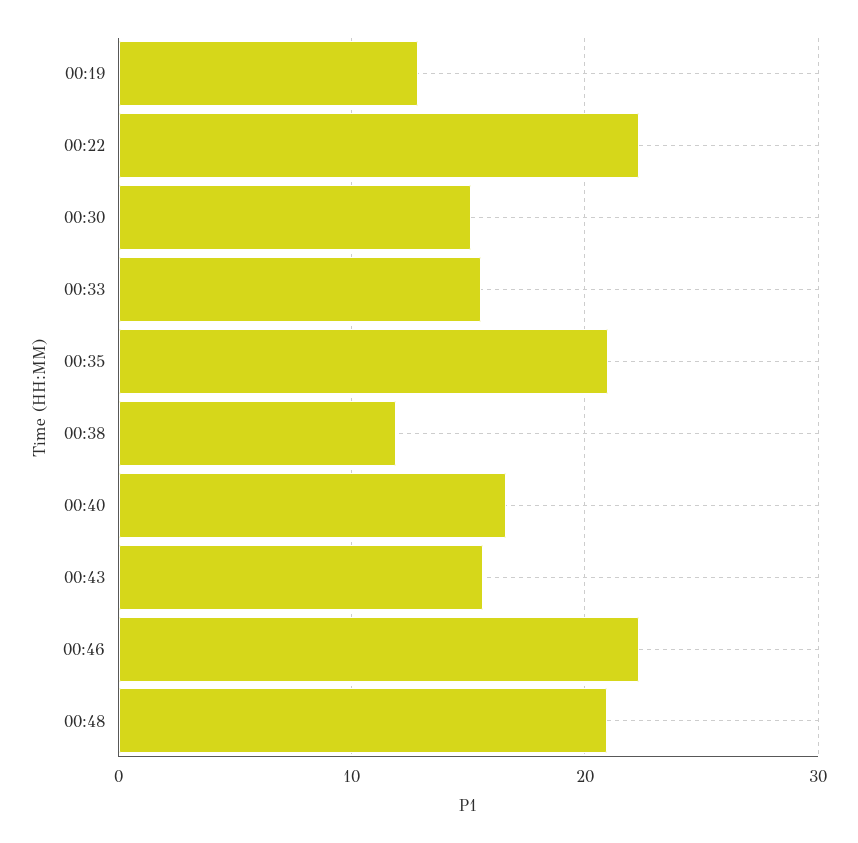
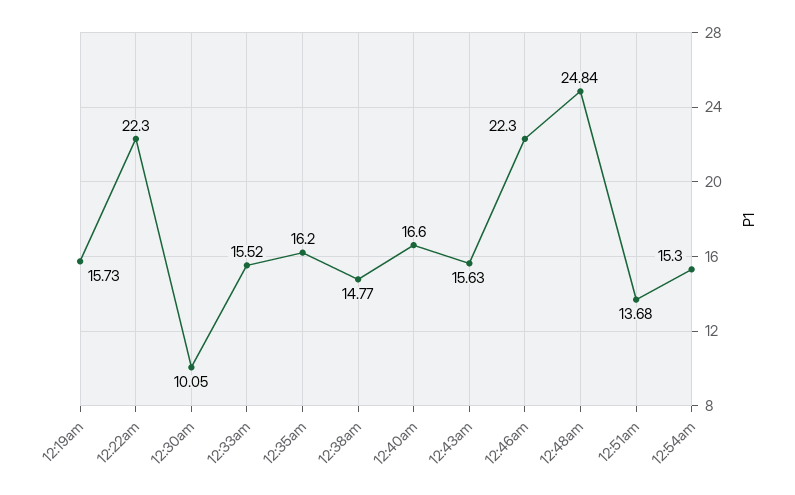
00:19: 13 -> 15.73
00:30: 15 -> 10.05
00:35: 21 -> 16.2
00:38: 12 -> 14.77
00:48: 21 -> 24.84
12:51am: none -> 13.68
12:54am: none -> 15.3

